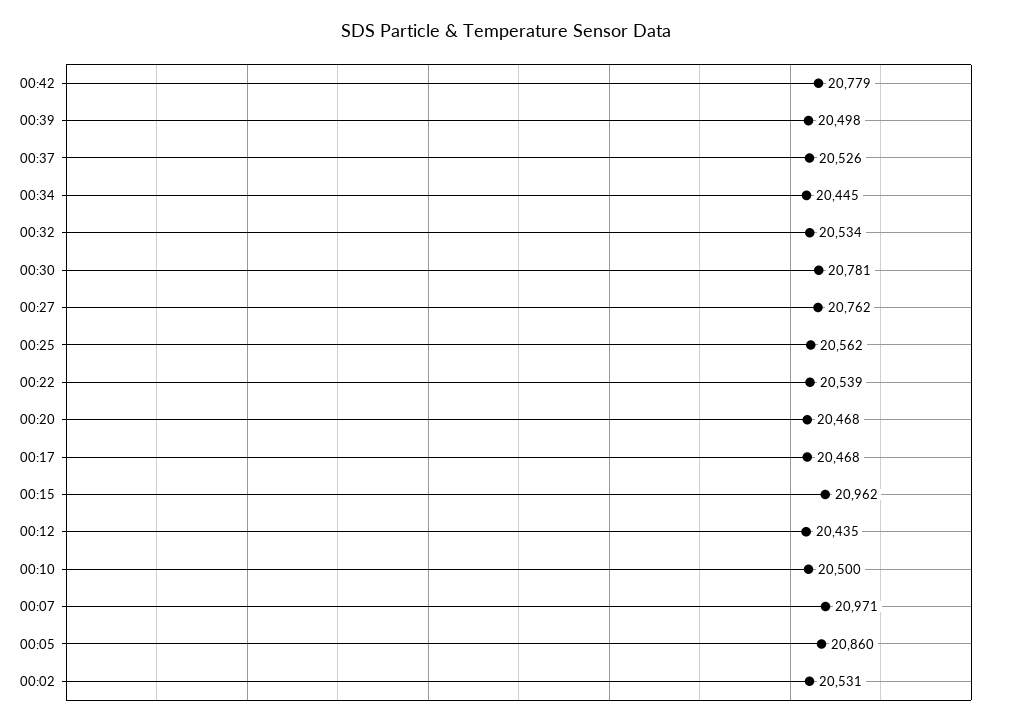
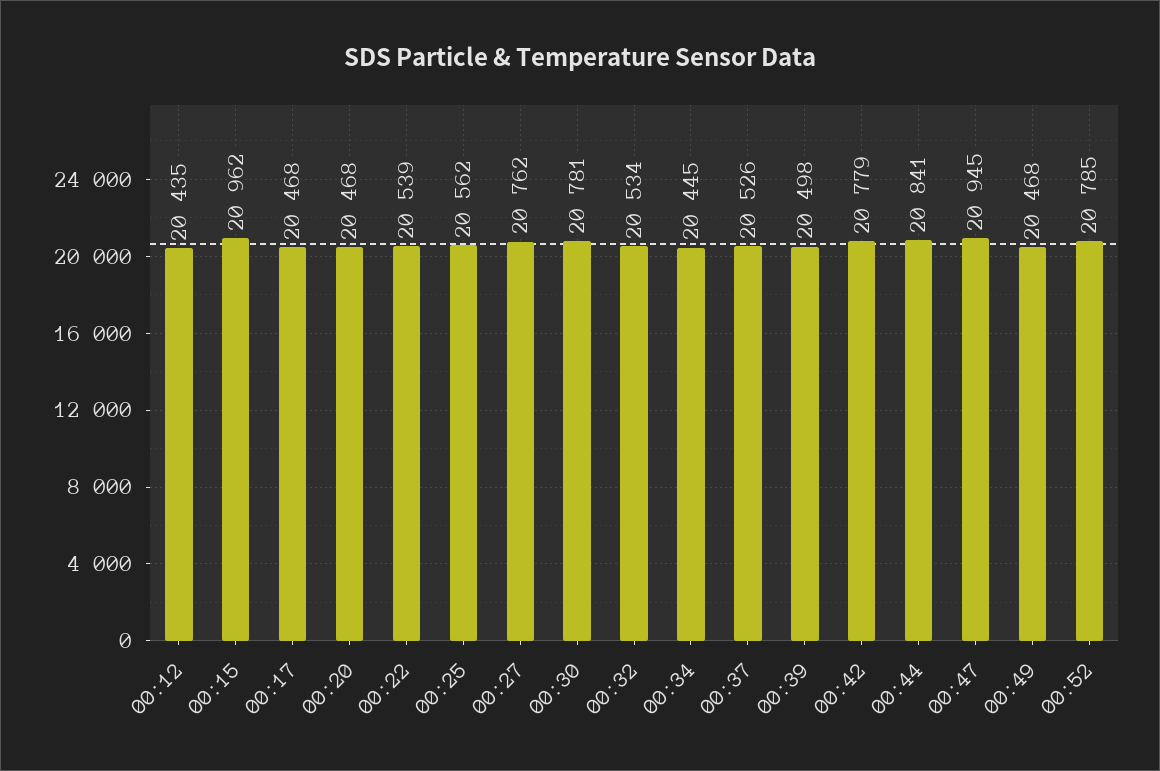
00:10: 20500 -> none
00:07: 20971 -> none
00:05: 20860 -> none
00:02: 20531 -> none
00:44: none -> 20841
00:47: none -> 20945
00:49: none -> 20468
00:52: none -> 20785

